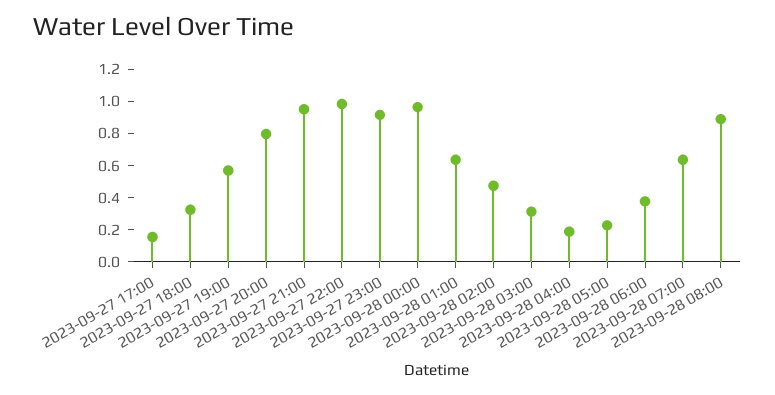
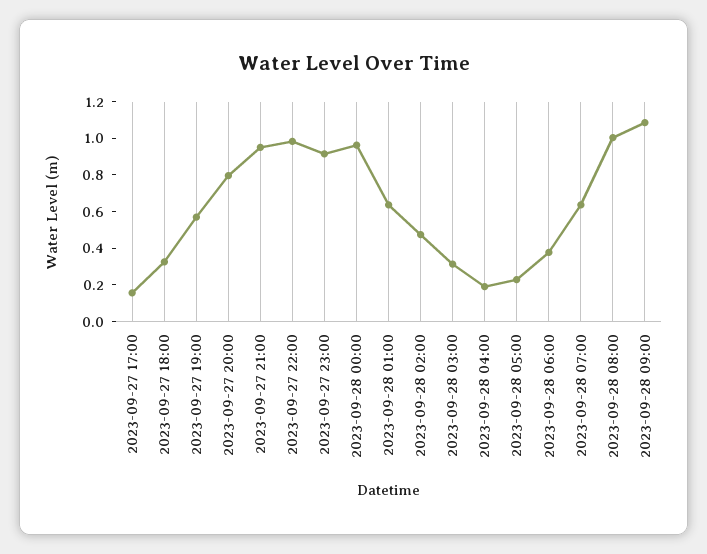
2023-09-28 08:00: 0.9 -> 1
2023-09-28 09:00: none -> 1.1

